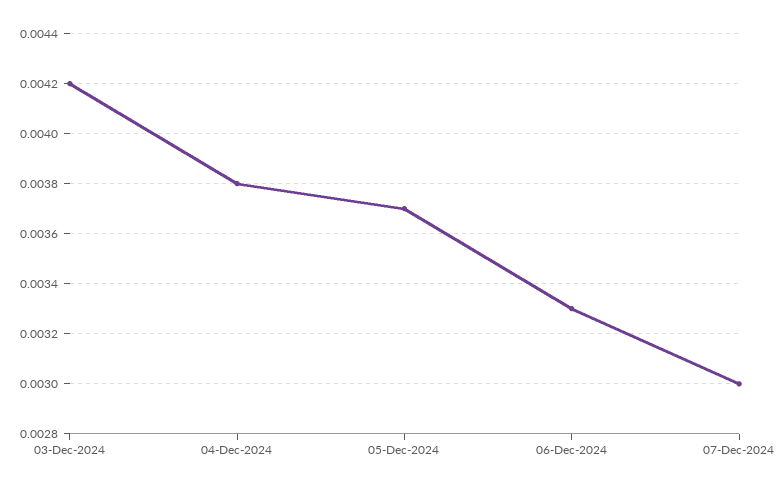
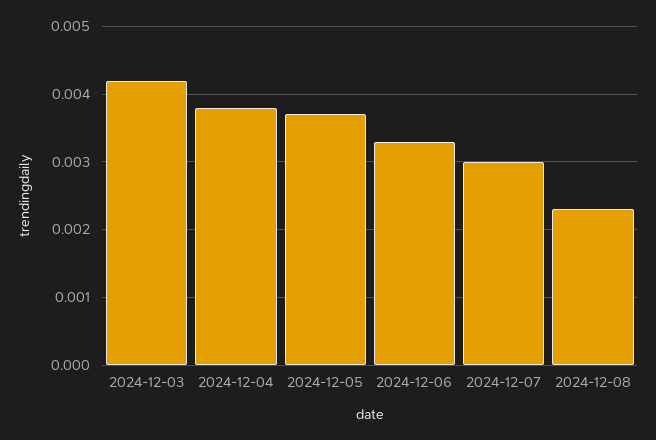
2024-12-08: none -> 0.0023

